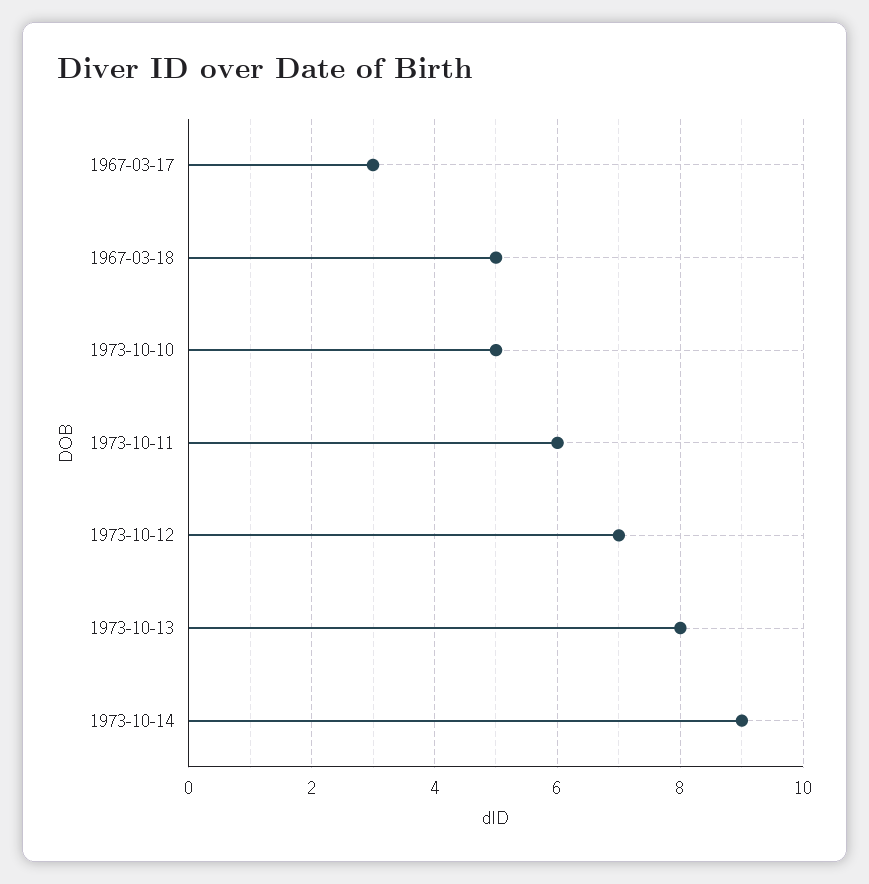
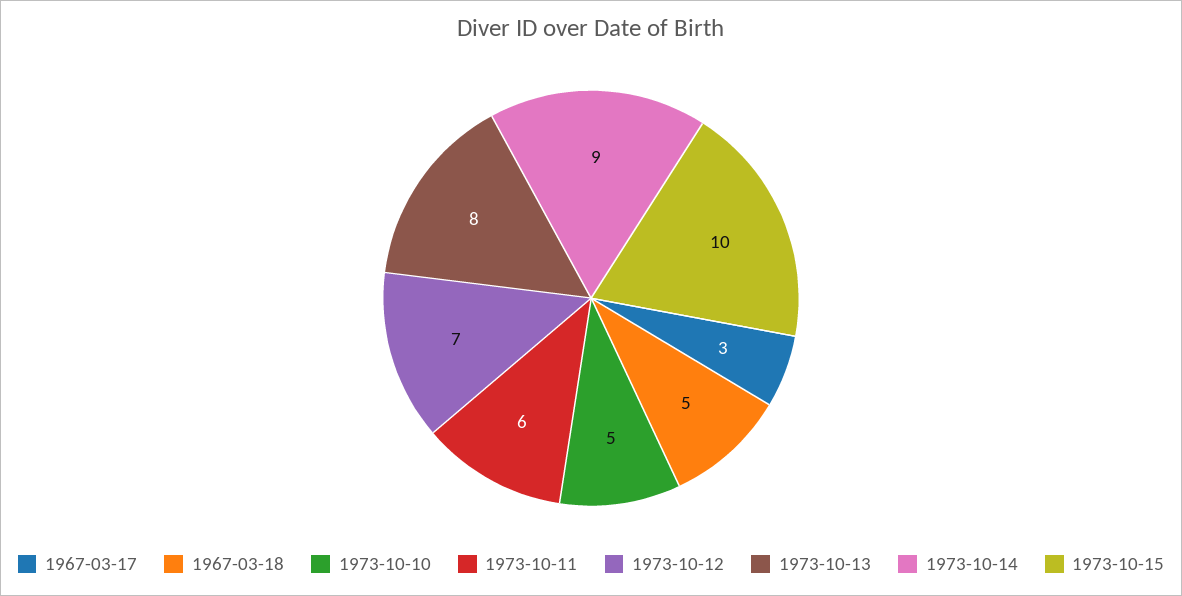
1973-10-15: none -> 10

